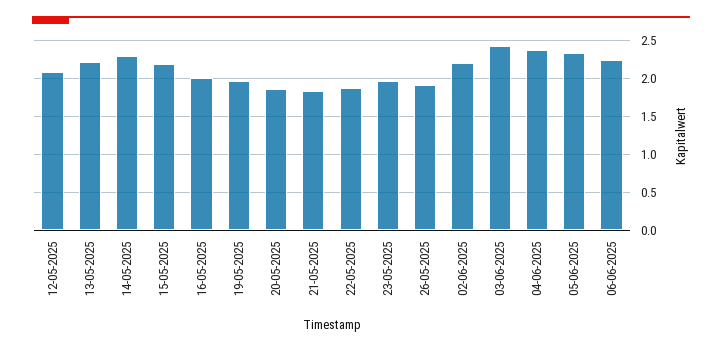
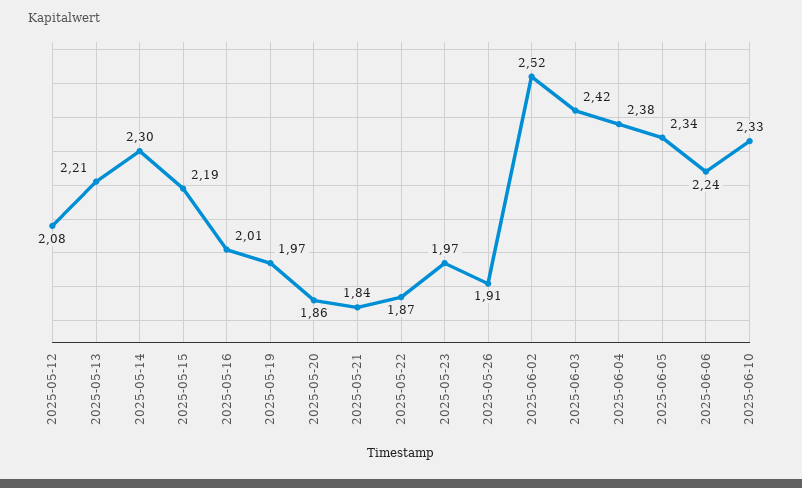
02-06-2025: 2.2 -> 2.52
2025-06-10: none -> 2.33

